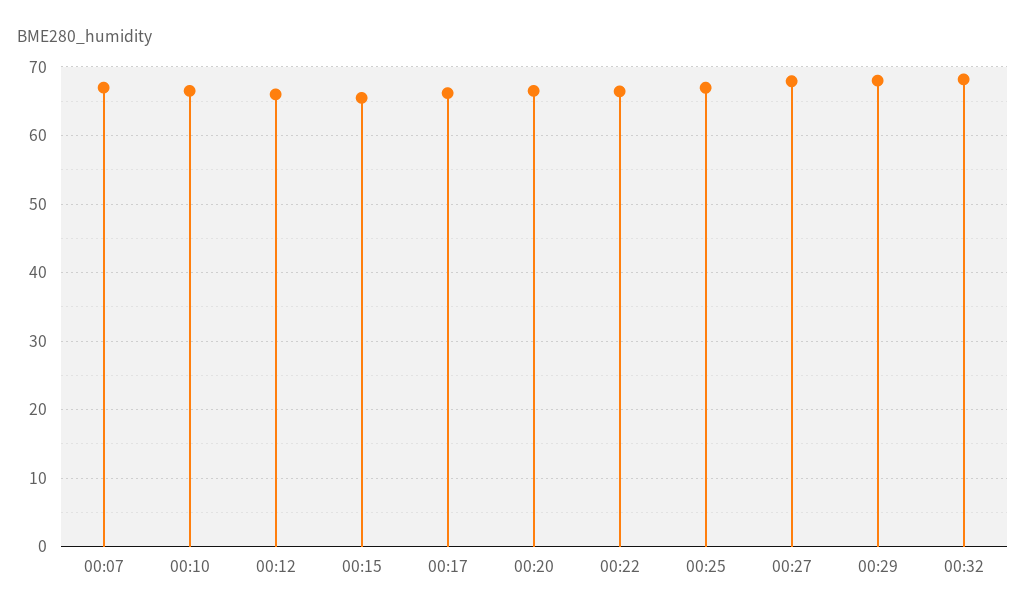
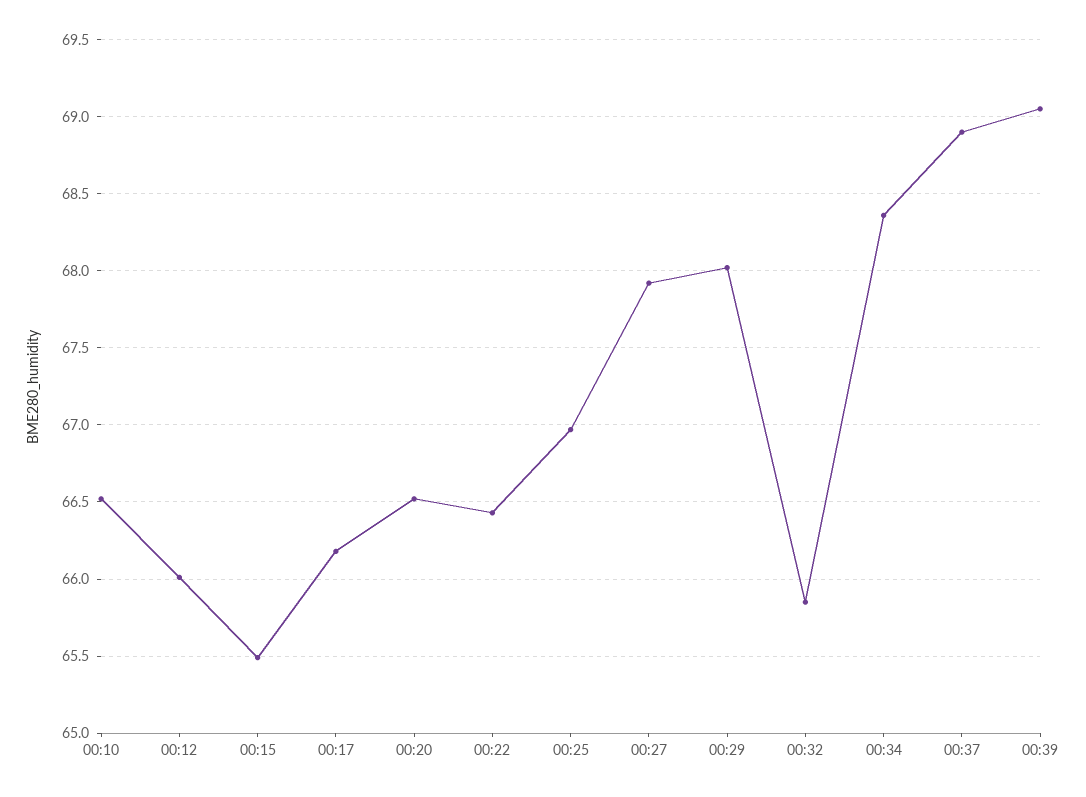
00:07: 67 -> none
00:32: 68 -> 65.85
00:34: none -> 68.35
00:37: none -> 68.9
00:39: none -> 69.05

